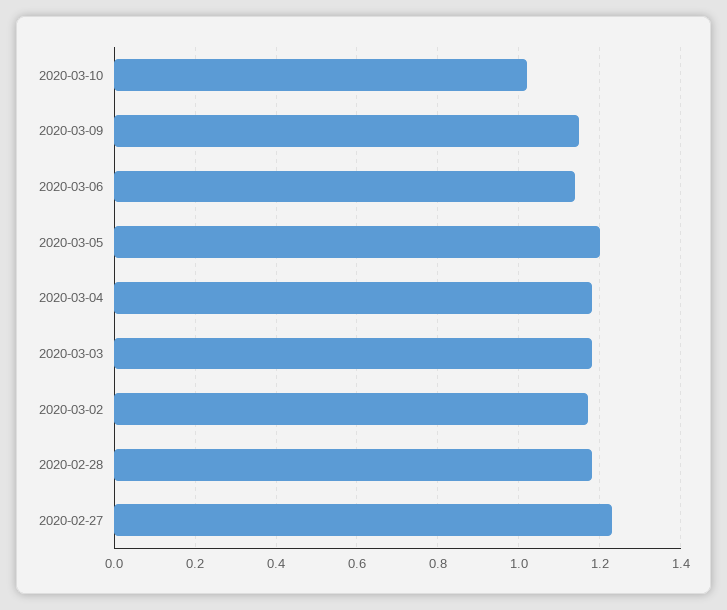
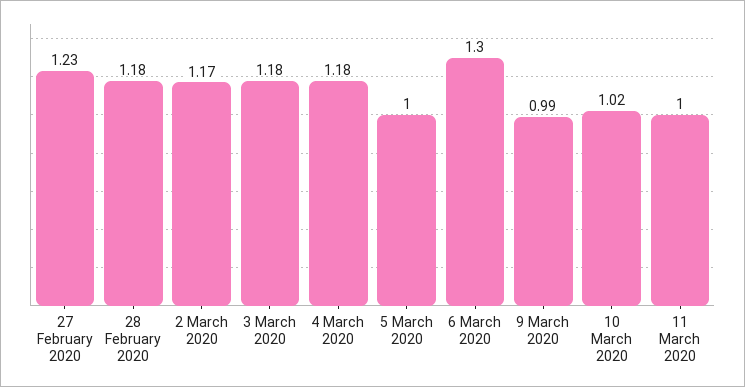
2020-03-09: 1.15 -> 0.99
2020-03-06: 1.15 -> 1.3
2020-03-05: 1.2 -> 1
11 March 2020: none -> 1

